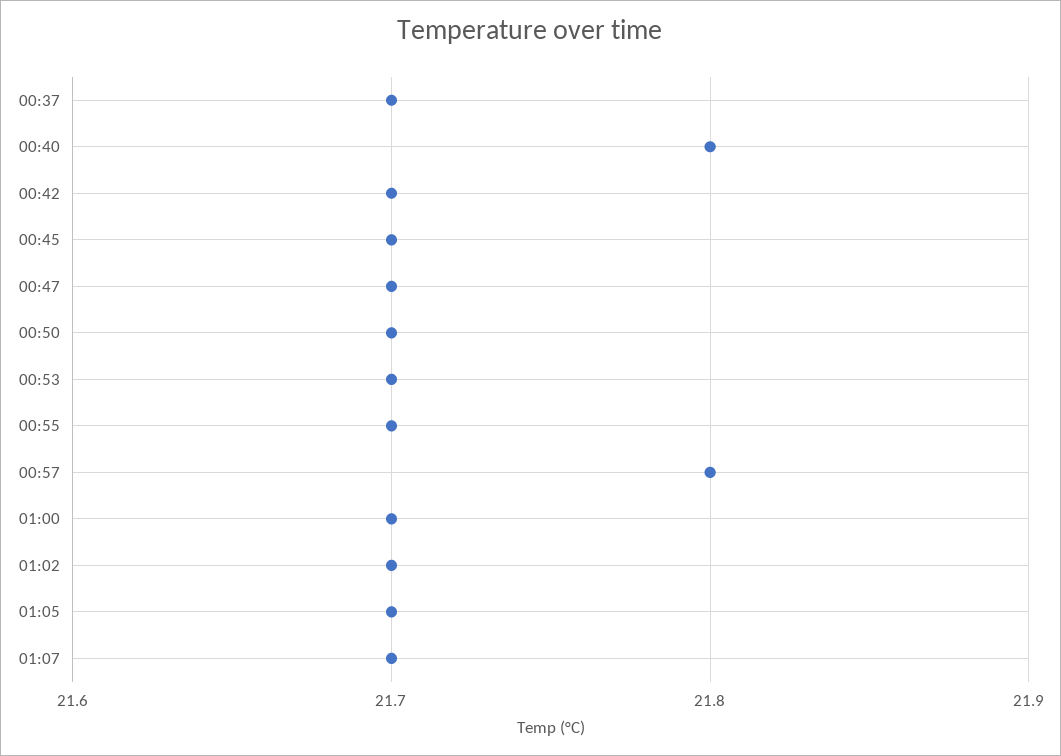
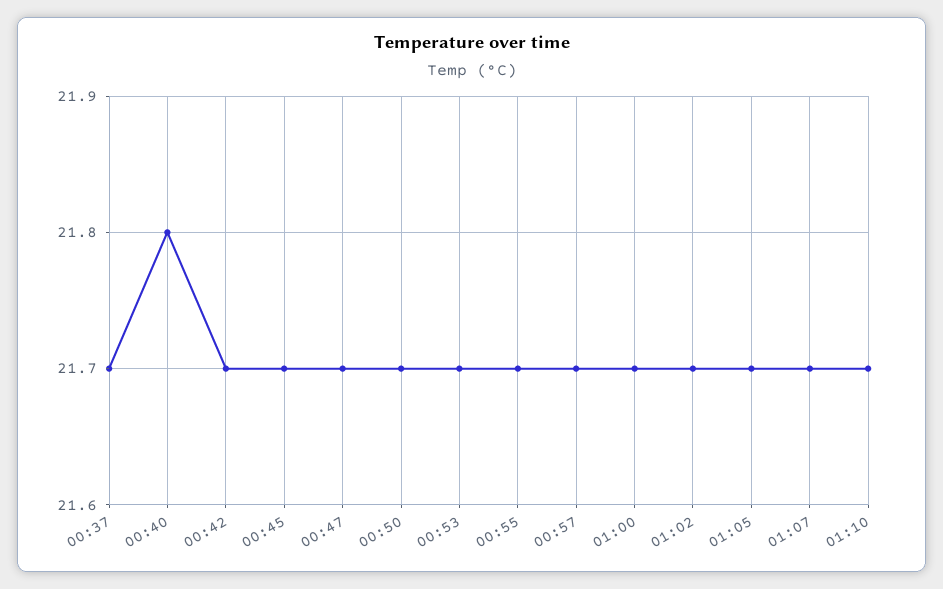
00:57: 21.8 -> 21.7
01:10: none -> 21.7

